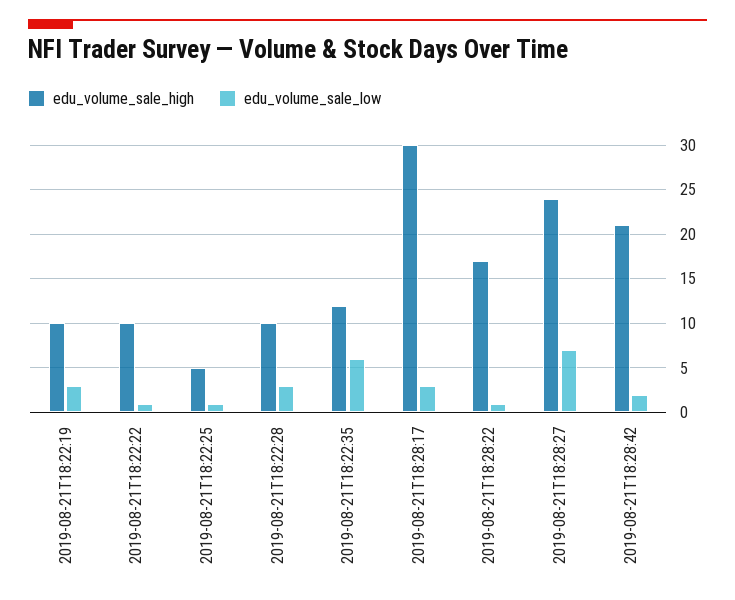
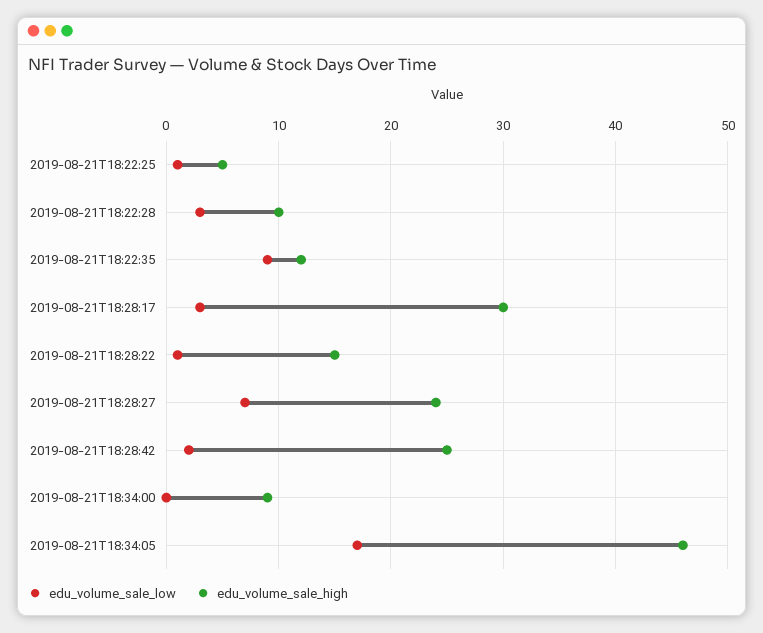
edu_volume_sale_high, 2019-08-21T18:22:19: 10 -> none
edu_volume_sale_low, 2019-08-21T18:22:19: 3 -> none
edu_volume_sale_high, 2019-08-21T18:22:22: 10 -> none
edu_volume_sale_low, 2019-08-21T18:22:22: 1 -> none
edu_volume_sale_low, 2019-08-21T18:22:35: 6 -> 9
edu_volume_sale_high, 2019-08-21T18:28:22: 17 -> 15
edu_volume_sale_high, 2019-08-21T18:28:42: 21 -> 25
edu_volume_sale_low, 2019-08-21T18:34:00: none -> 0
edu_volume_sale_high, 2019-08-21T18:34:00: none -> 9
edu_volume_sale_low, 2019-08-21T18:34:05: none -> 17
edu_volume_sale_high, 2019-08-21T18:34:05: none -> 46

